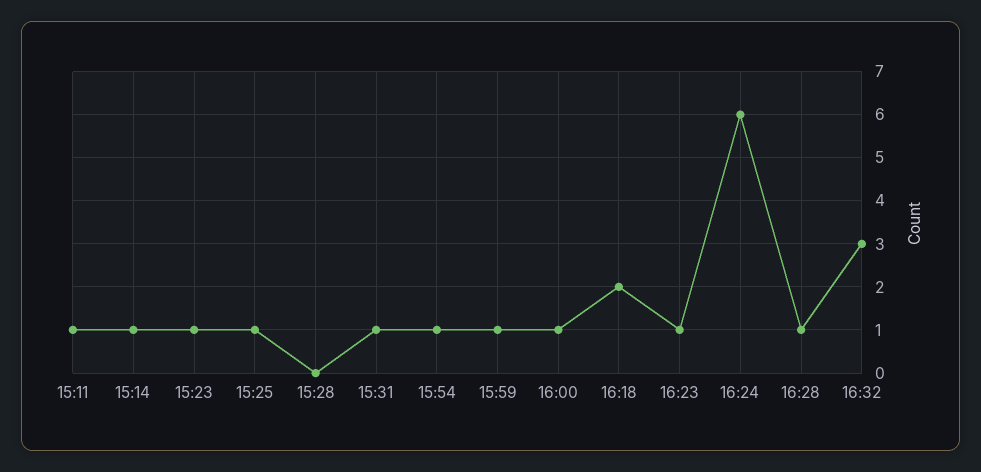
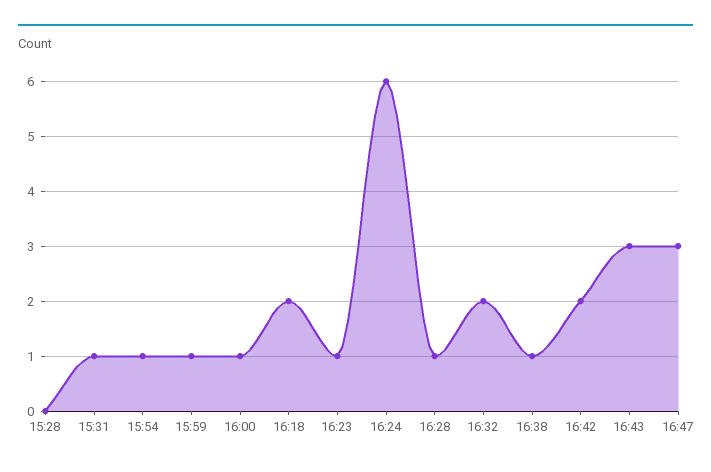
15:11: 1 -> none
15:14: 1 -> none
15:23: 1 -> none
15:25: 1 -> none
16:32: 3 -> 2
16:38: none -> 1
16:42: none -> 2
16:43: none -> 3
16:47: none -> 3

